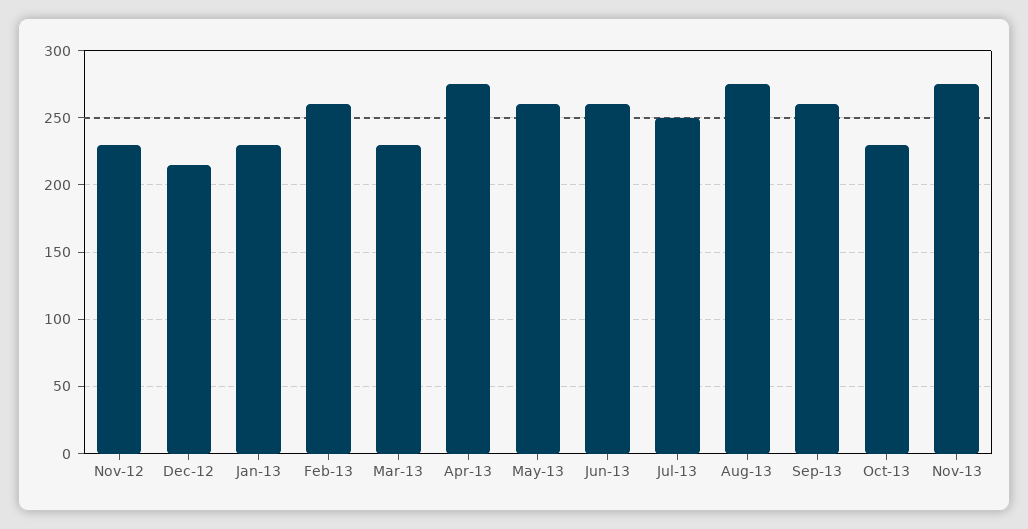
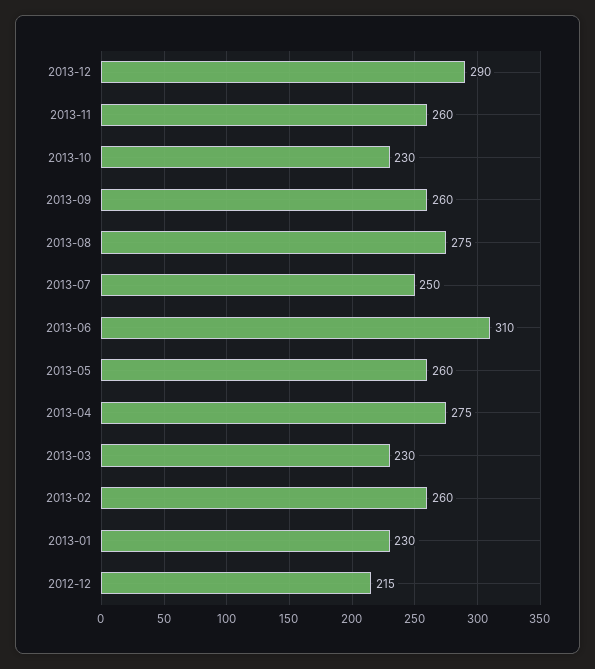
Nov-12: 230 -> none
Jun-13: 260 -> 310
Nov-13: 275 -> 260
2013-12: none -> 290

